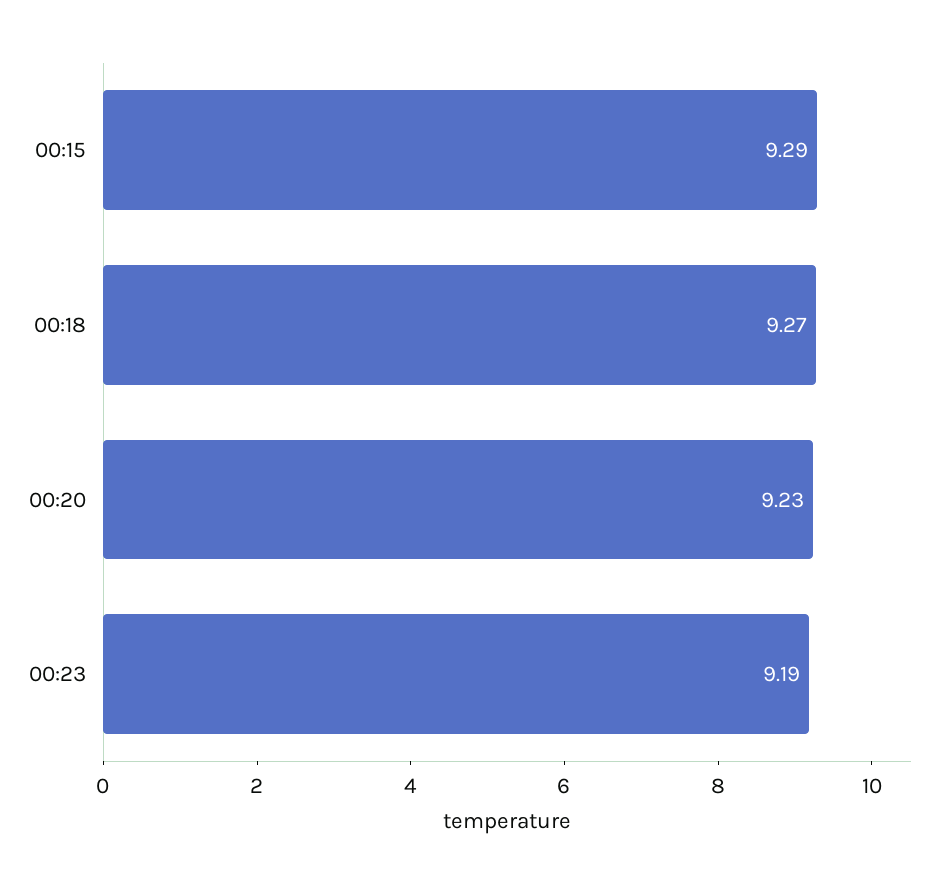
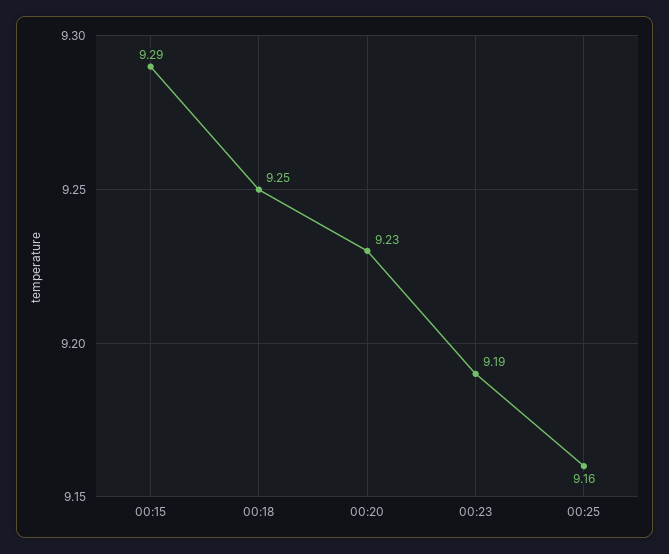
00:18: 9.27 -> 9.25
00:25: none -> 9.16

